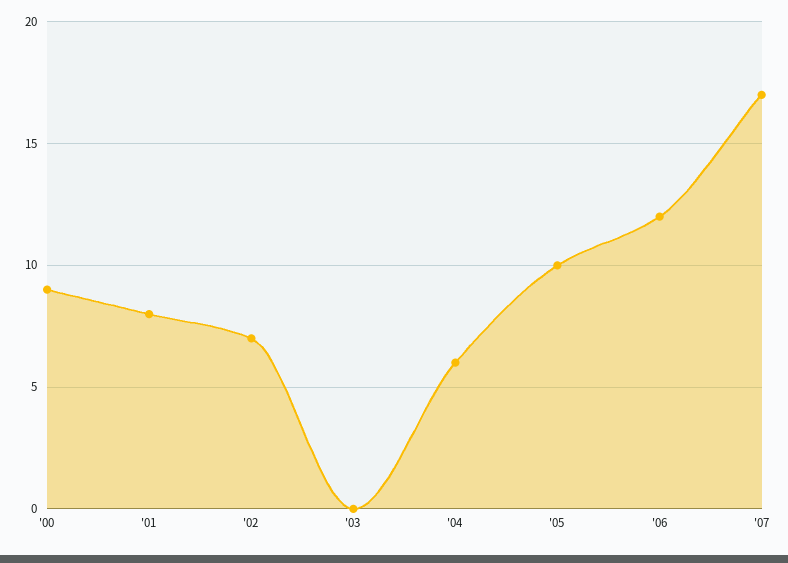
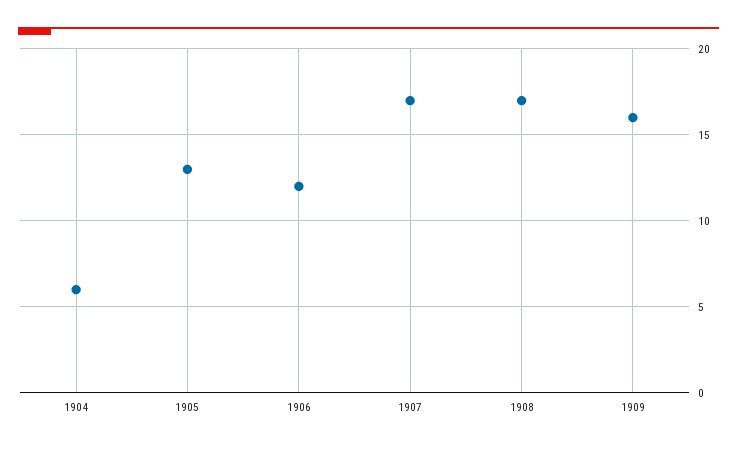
'00: 9 -> none
'01: 8 -> none
'02: 7 -> none
'03: 0 -> none
'05: 10 -> 13
1908: none -> 17
1909: none -> 16

